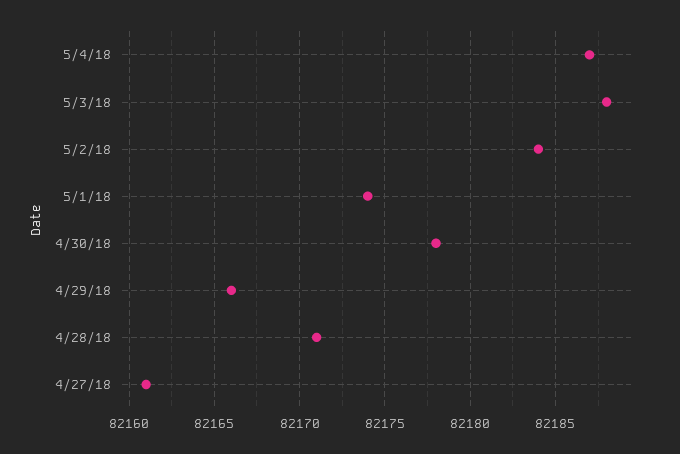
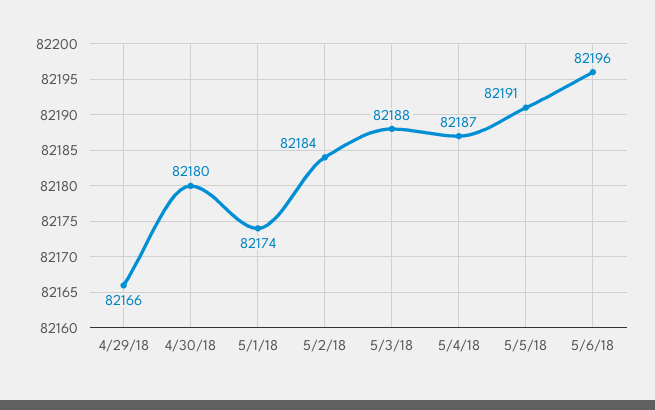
4/30/18: 82178 -> 82180
4/28/18: 82171 -> none
4/27/18: 82161 -> none
5/5/18: none -> 82191
5/6/18: none -> 82196

